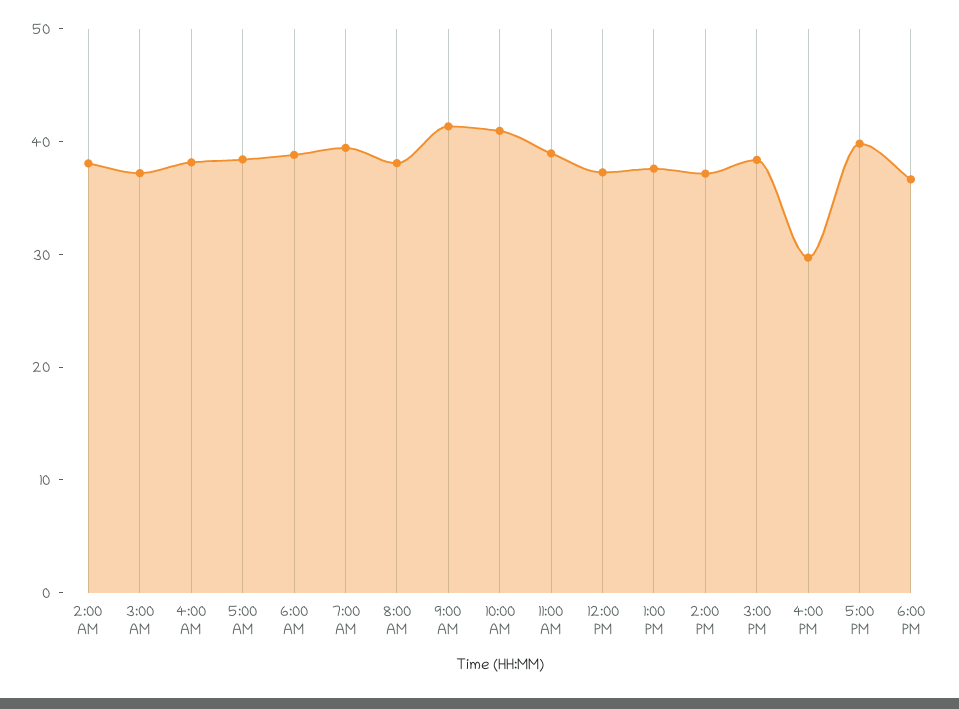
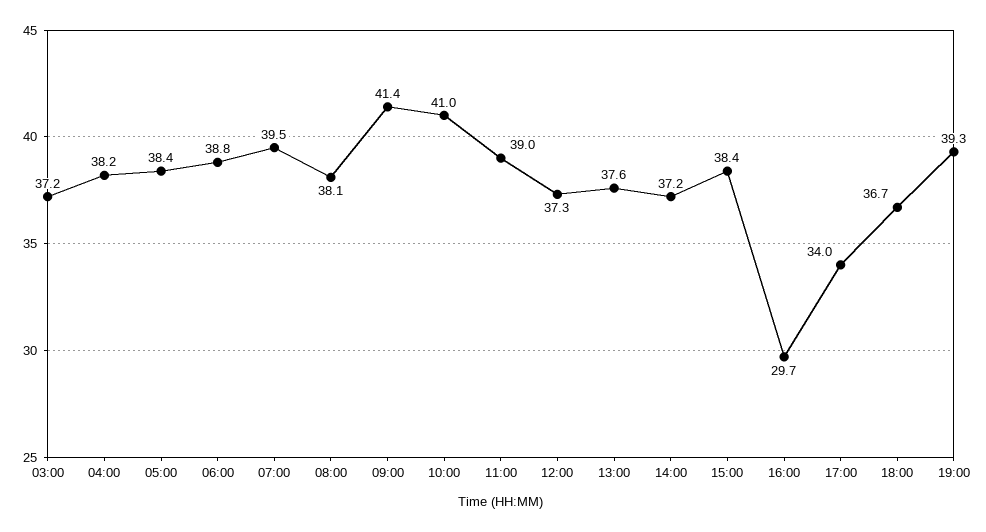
2:00 AM: 38 -> none
5:00 PM: 40 -> 34
19:00: none -> 39.3

